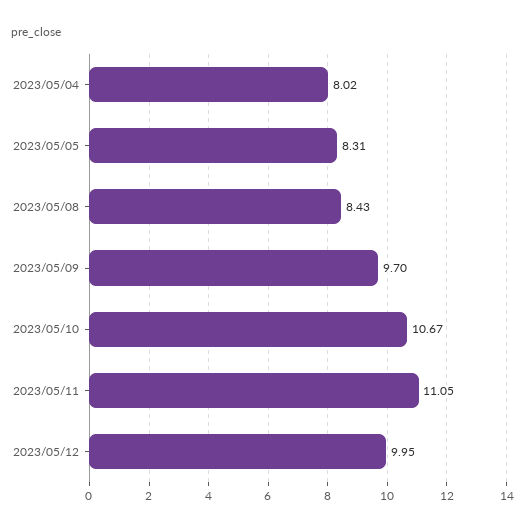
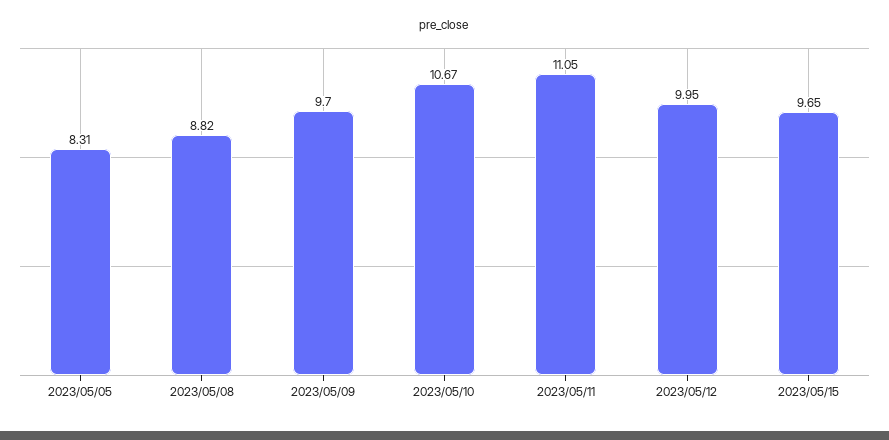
2023/05/04: 8.02 -> none
2023/05/08: 8.43 -> 8.82
2023/05/15: none -> 9.65

